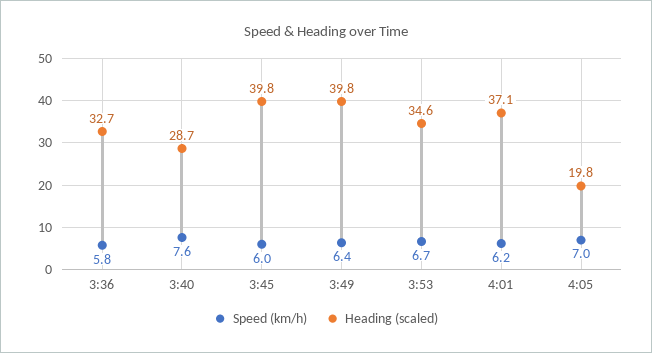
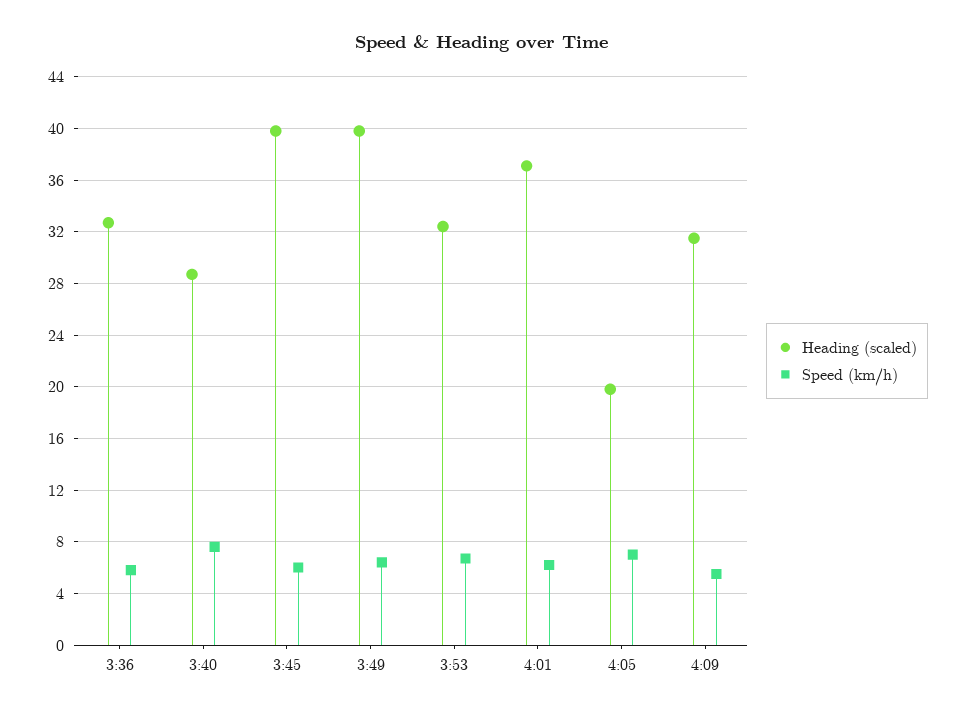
Heading (scaled), 3:53: 34.6 -> 32.5
Heading (scaled), 4:09: none -> 31.5
Speed (km/h), 4:09: none -> 5.5

